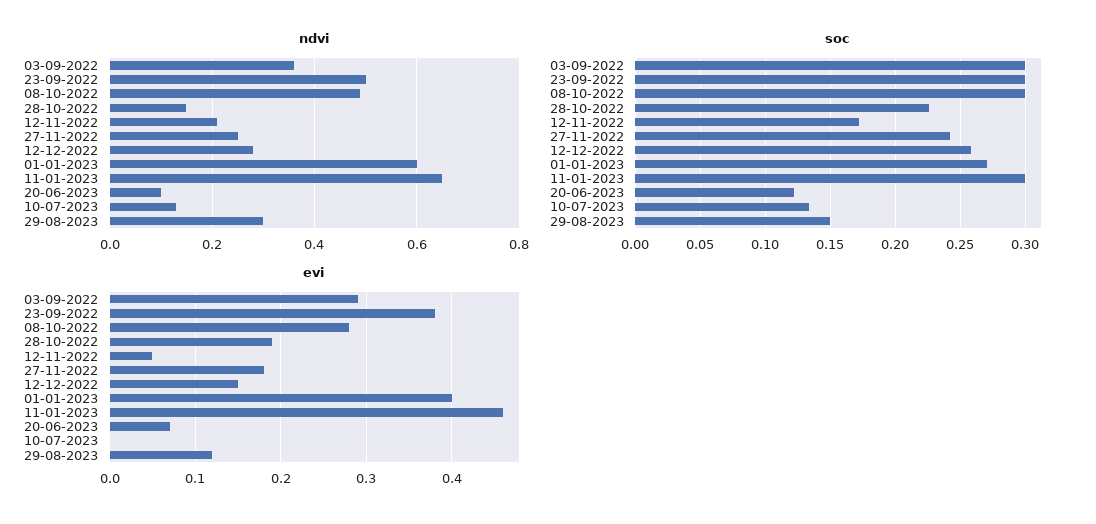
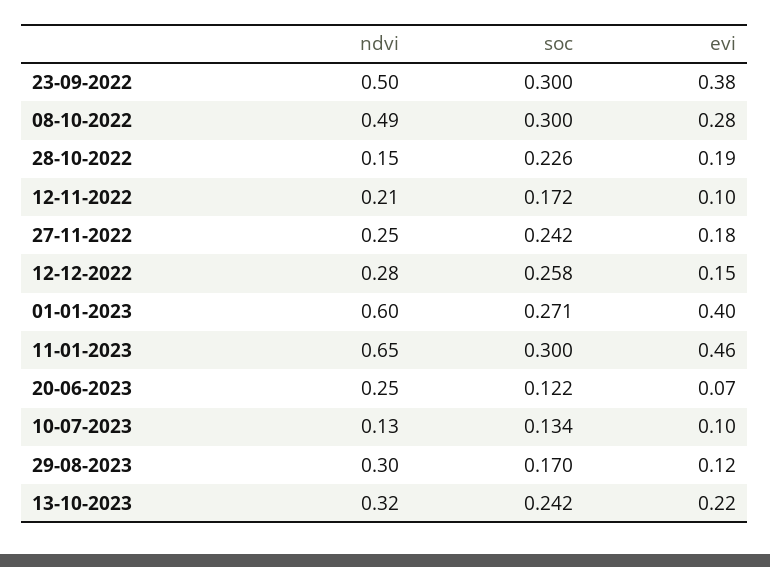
ndvi, 03-09-2022: 0.35 -> none
ndvi, 20-06-2023: 0.1 -> 0.25
soc, 03-09-2022: 0.3 -> none
soc, 29-08-2023: 0.15 -> 0.17
evi, 03-09-2022: 0.29 -> none
evi, 12-11-2022: 0.05 -> 0.1
evi, 10-07-2023: 0 -> 0.1
ndvi, 13-10-2023: none -> 0.32
soc, 13-10-2023: none -> 0.242
evi, 13-10-2023: none -> 0.22

